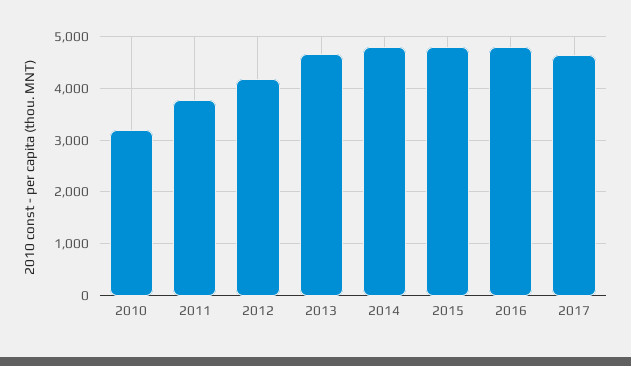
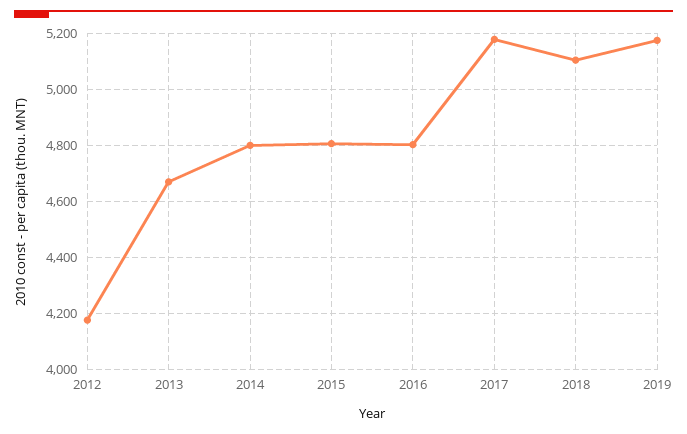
2010: 3200 -> none
2011: 3800 -> none
2017: 4600 -> 5175
2018: none -> 5100
2019: none -> 5175

